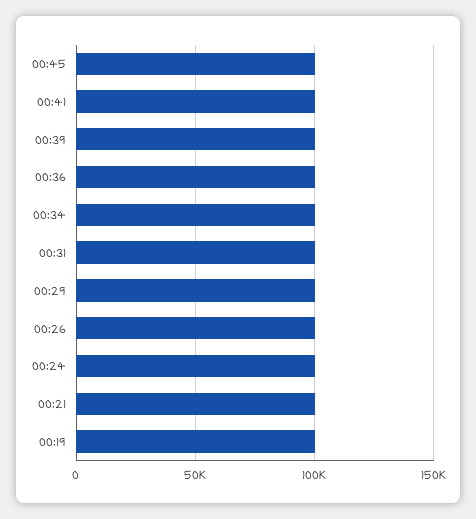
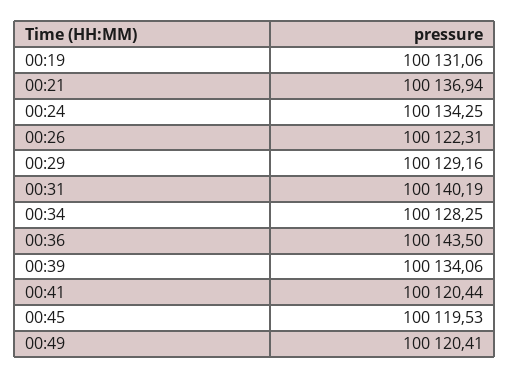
00:49: none -> 100120.41

